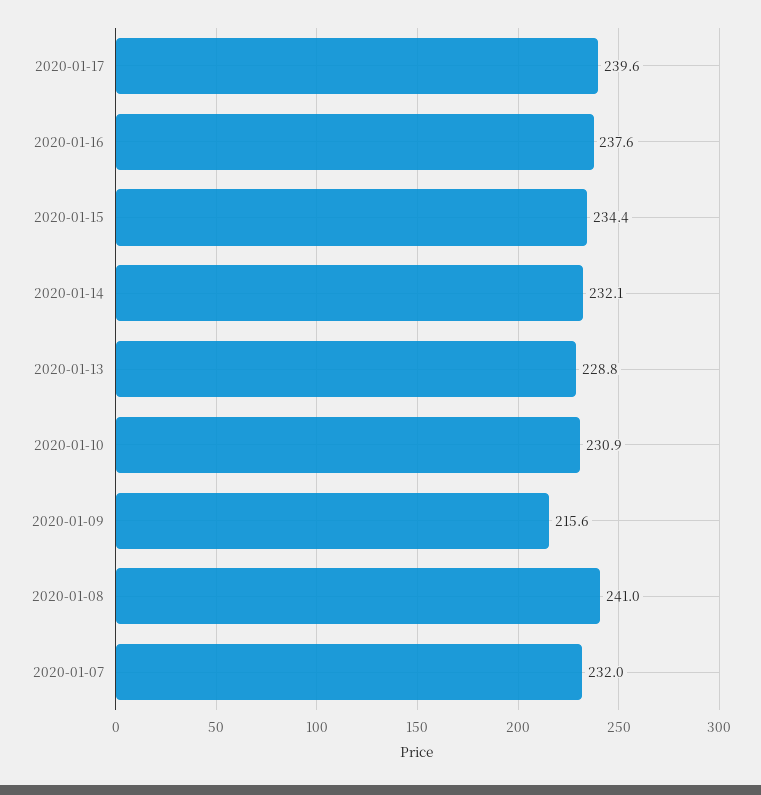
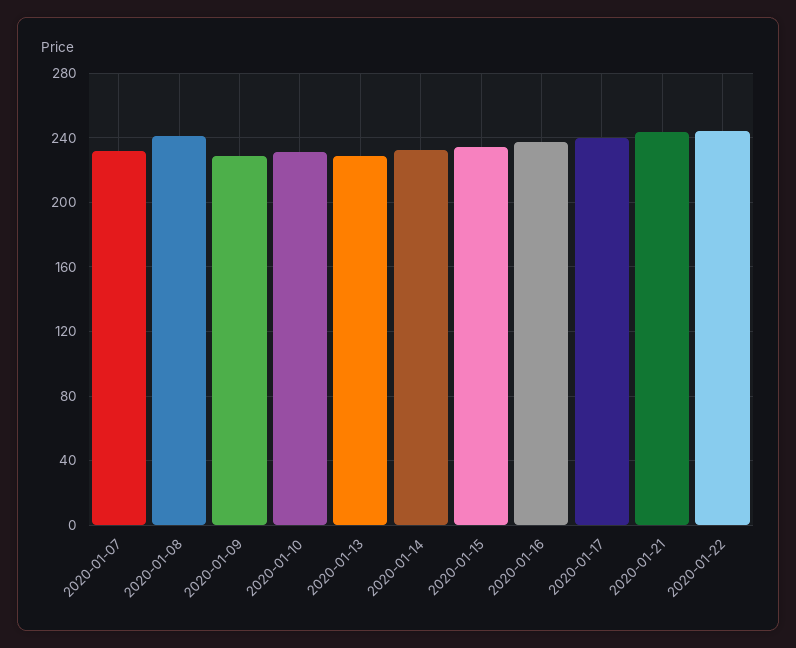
2020-01-09: 215.6 -> 230
2020-01-21: none -> 245
2020-01-22: none -> 245

